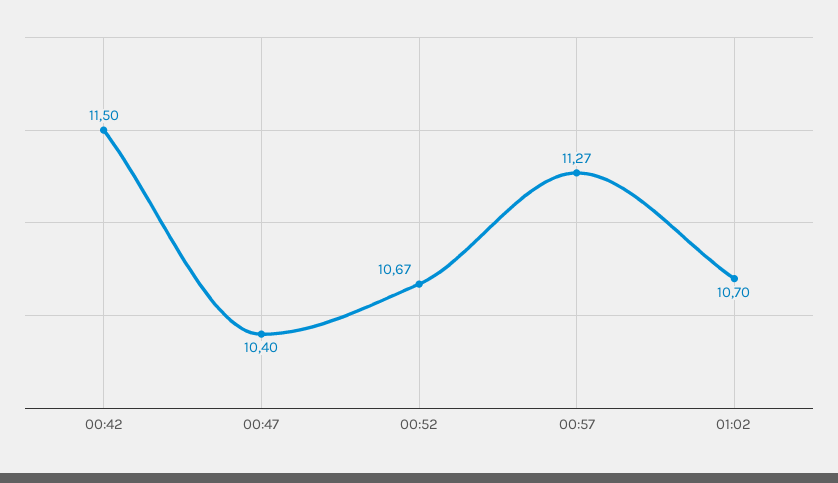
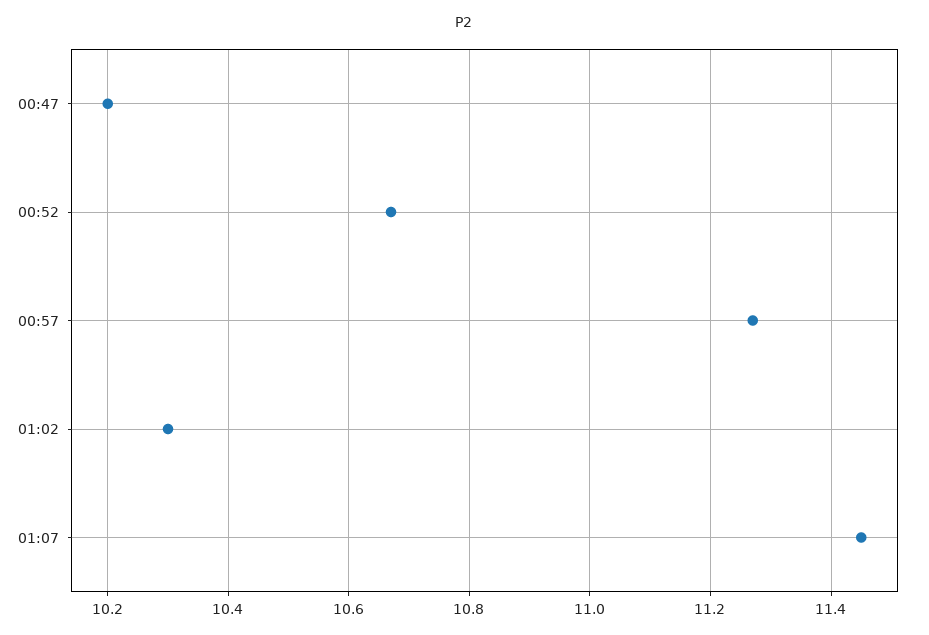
00:42: 11.5 -> none
00:47: 10.4 -> 10.2
01:02: 10.7 -> 10.3
01:07: none -> 11.45

